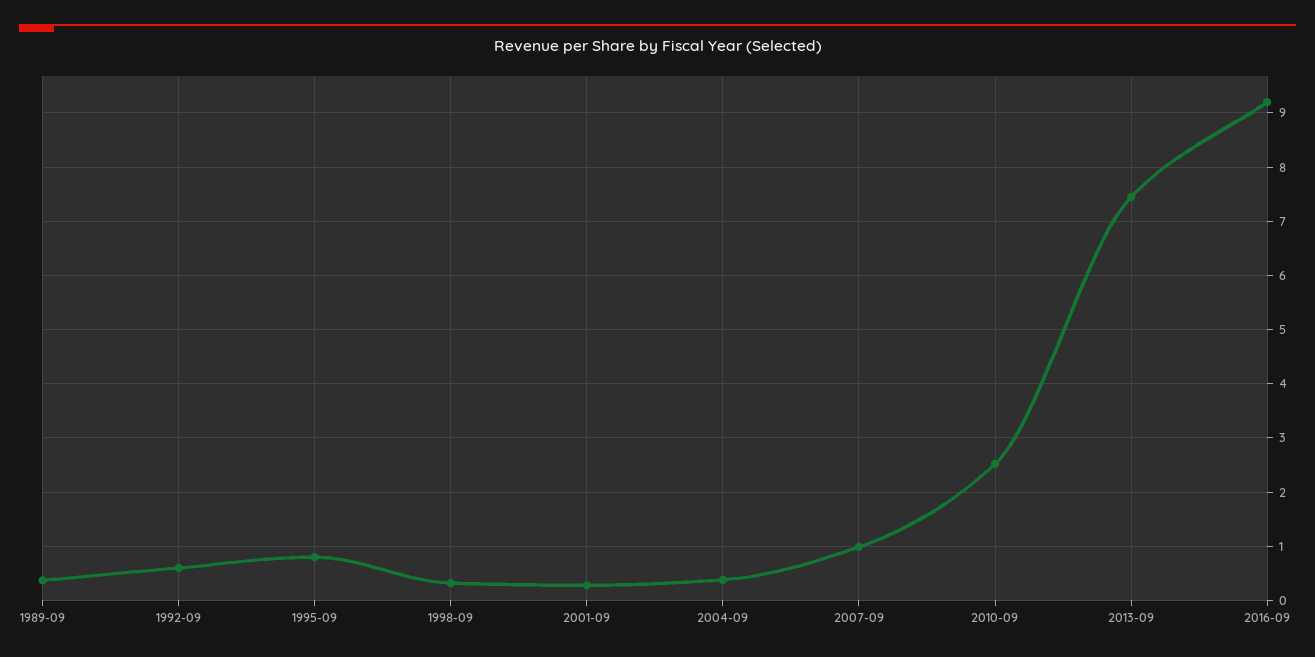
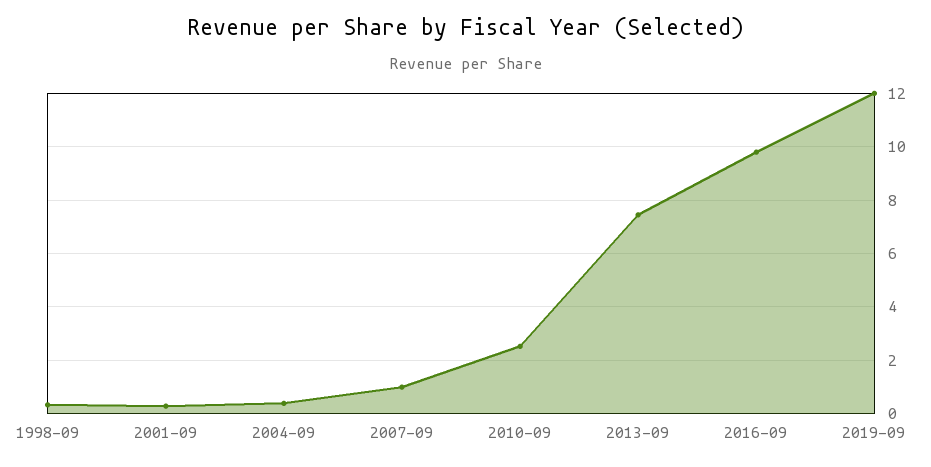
1989-09: 0.4 -> none
1992-09: 0.6 -> none
1995-09: 0.8 -> none
2016-09: 9.2 -> 9.75
2019-09: none -> 12

